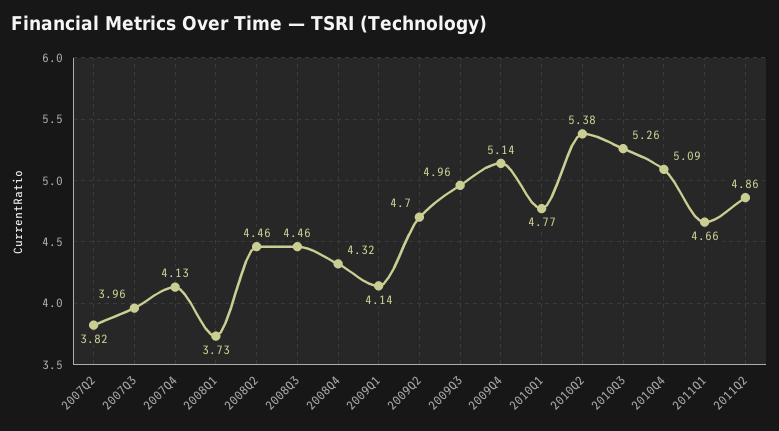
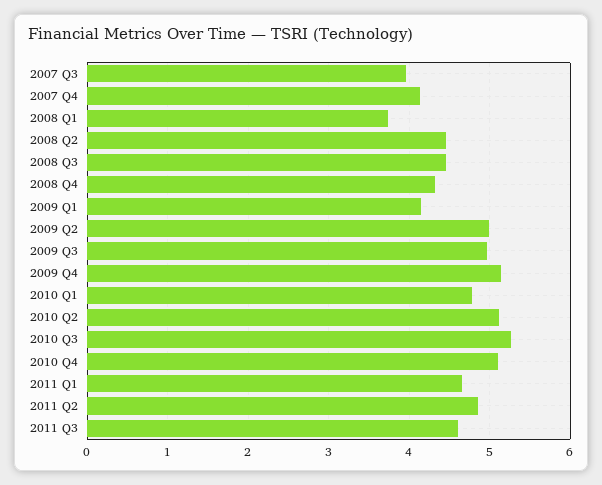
2007Q2: 3.82 -> none
2009Q2: 4.7 -> 5
2010Q2: 5.38 -> 5.1
2011 Q3: none -> 4.6

